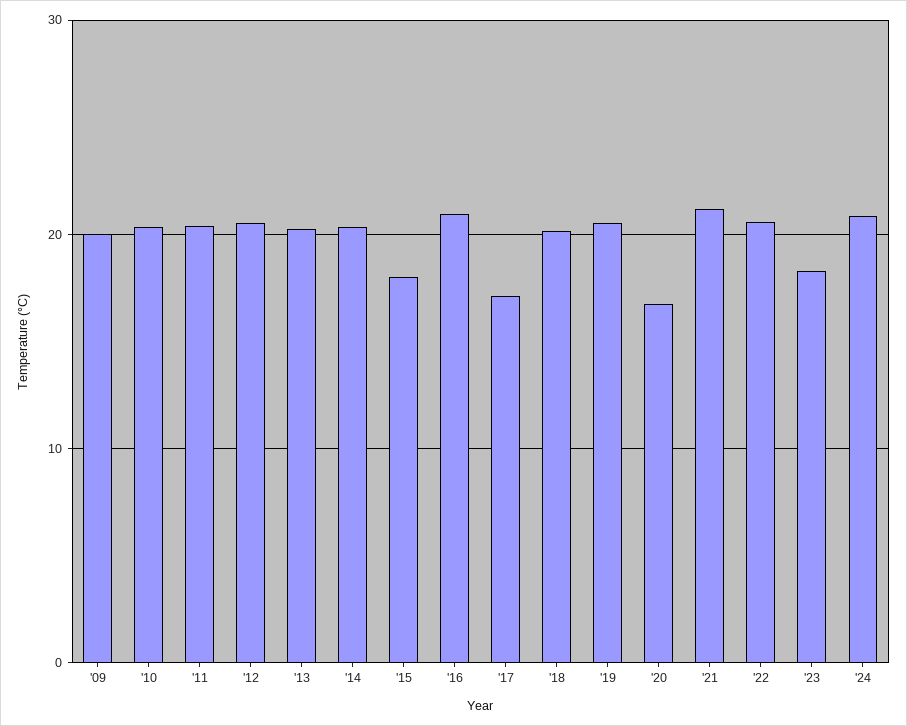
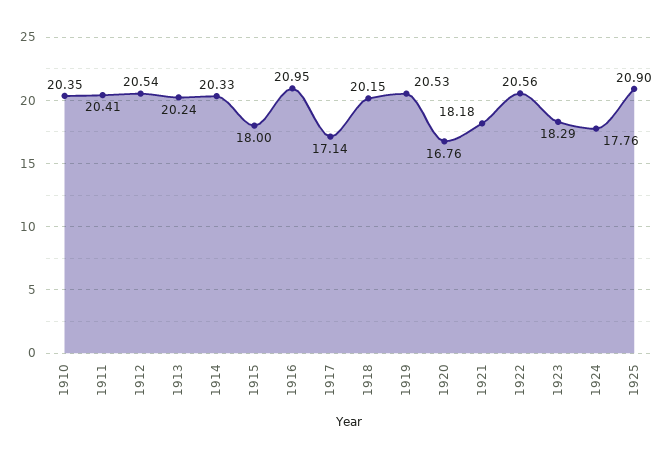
'09: 20 -> none
'21: 21 -> 18.18
'24: 21 -> 17.76
1925: none -> 20.9

